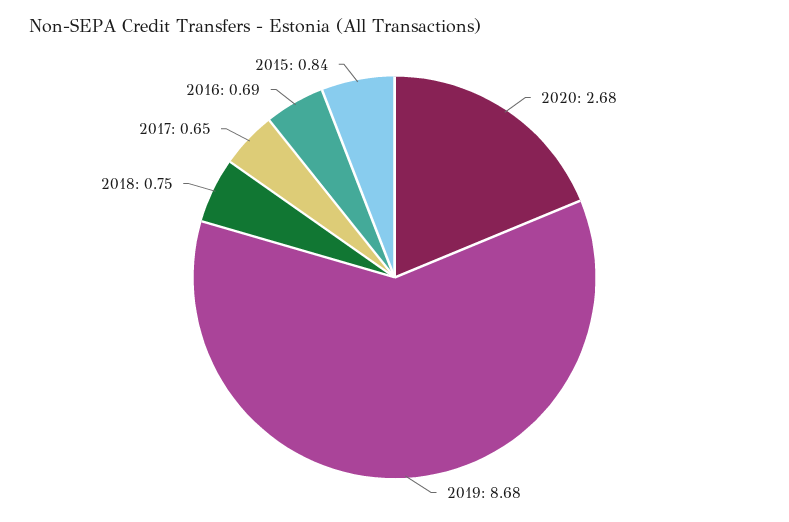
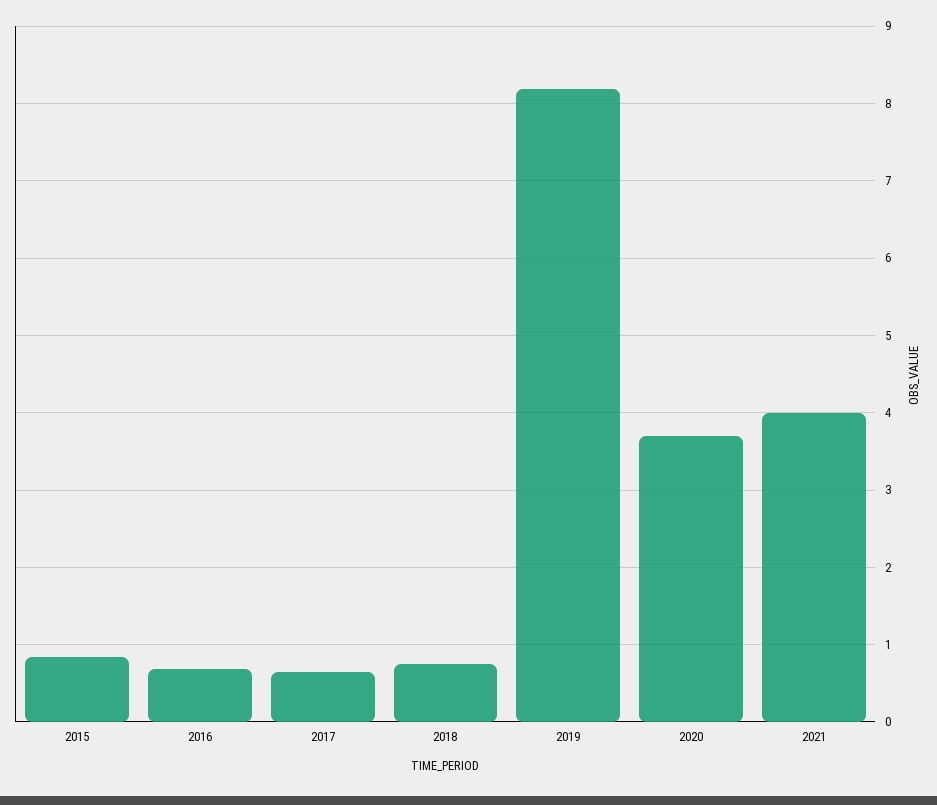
2020: 2.68 -> 3.7
2019: 8.68 -> 8.2
2021: none -> 4

